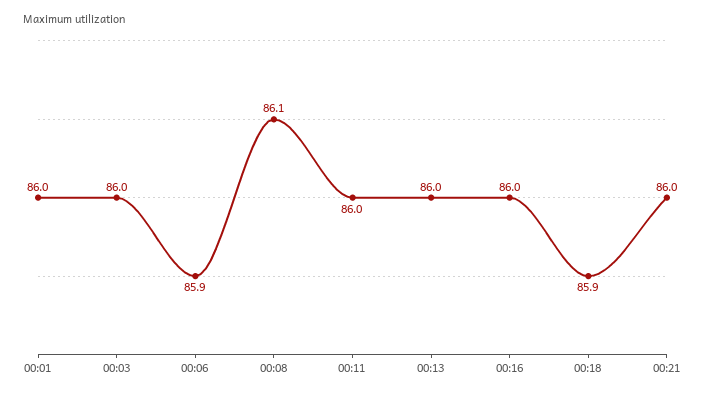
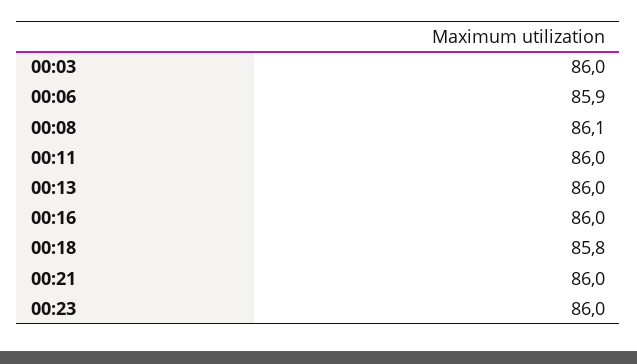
00:01: 86 -> none
00:18: 85.9 -> 85.8
00:23: none -> 86

